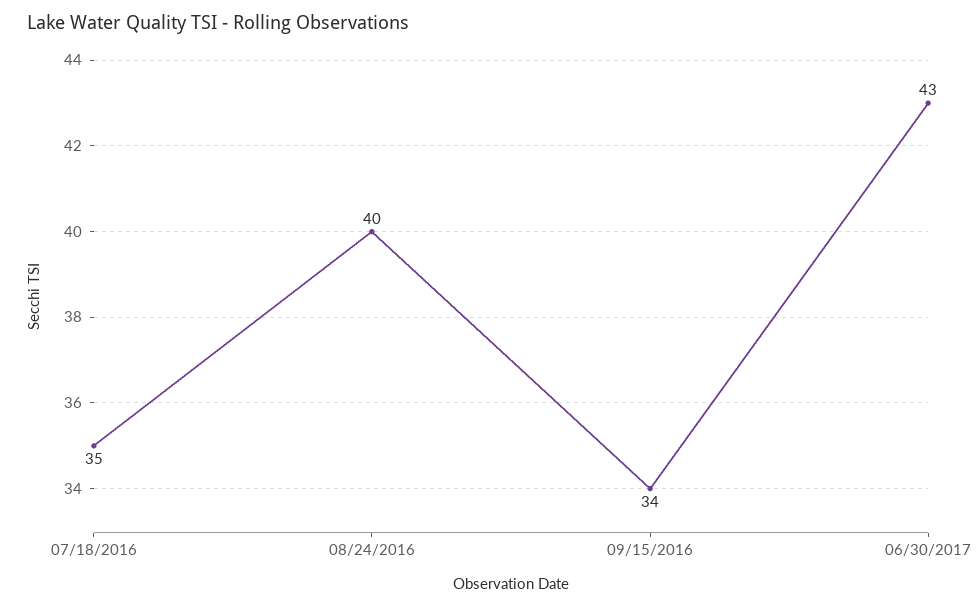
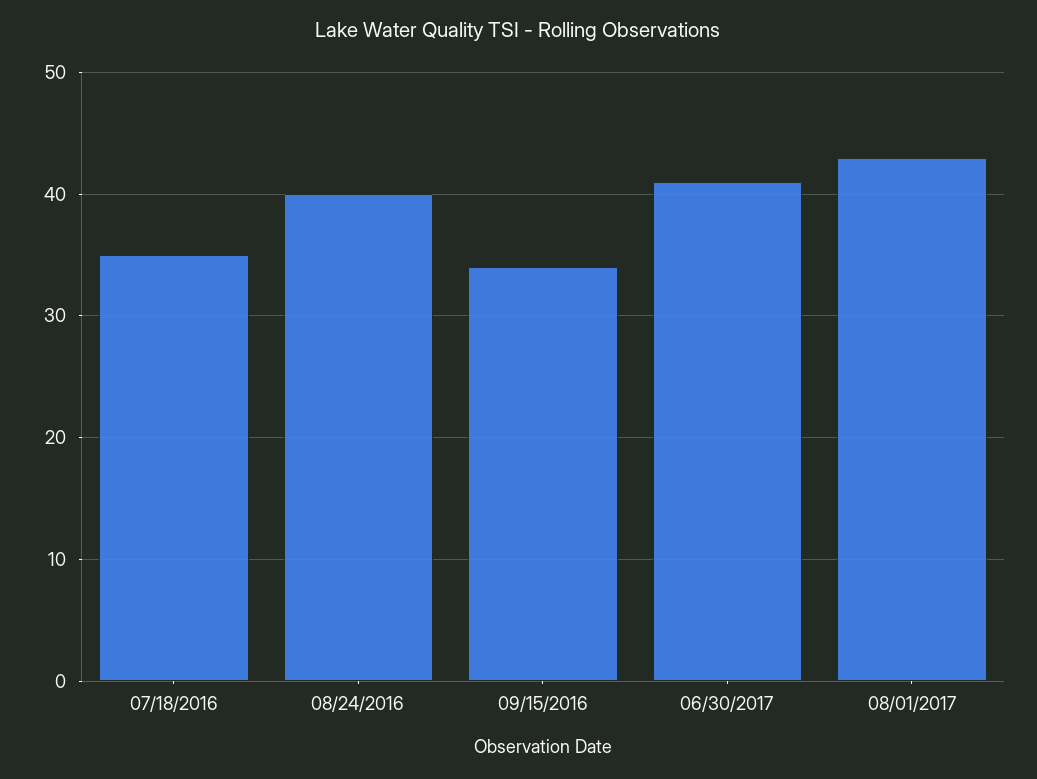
06/30/2017: 43 -> 41
08/01/2017: none -> 43

